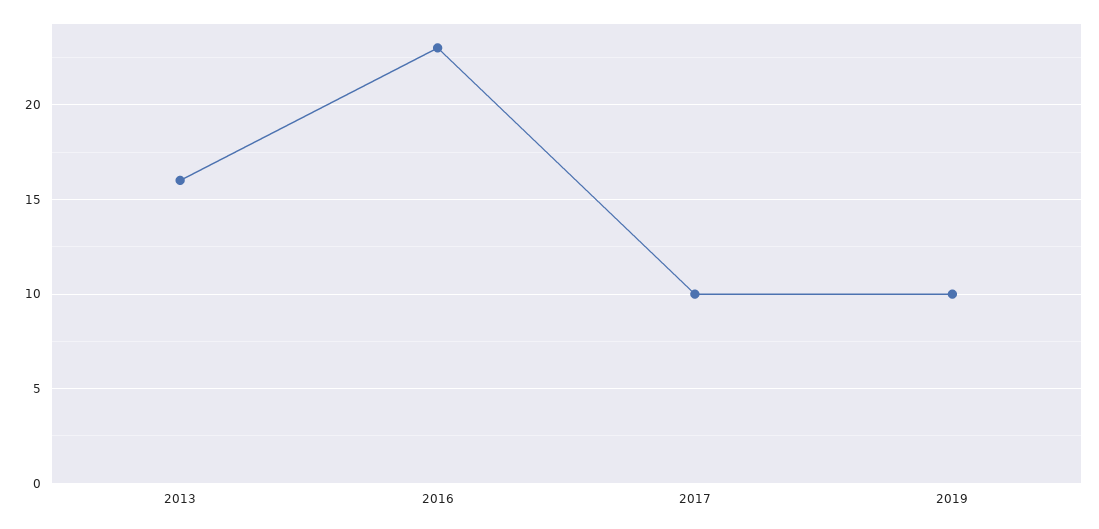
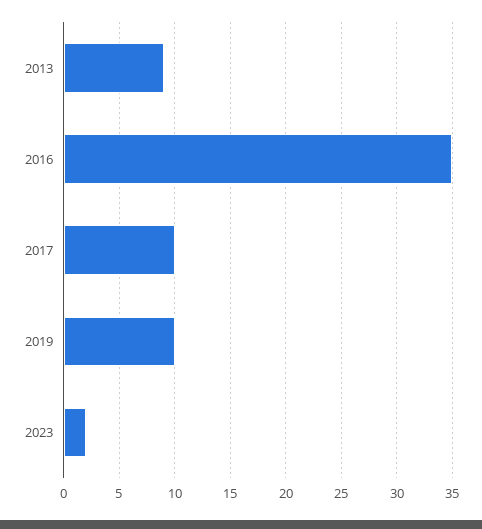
2013: 16 -> 9
2016: 23 -> 35
2023: none -> 2

